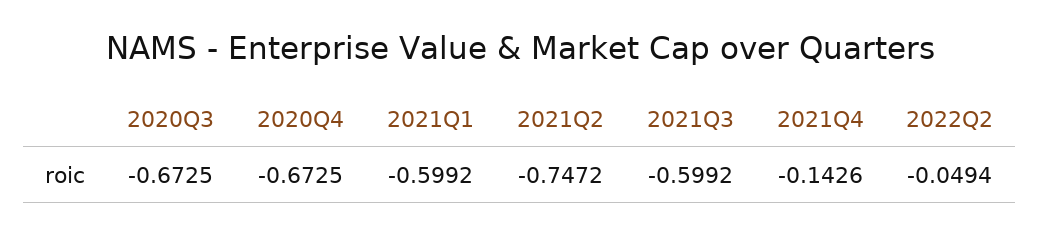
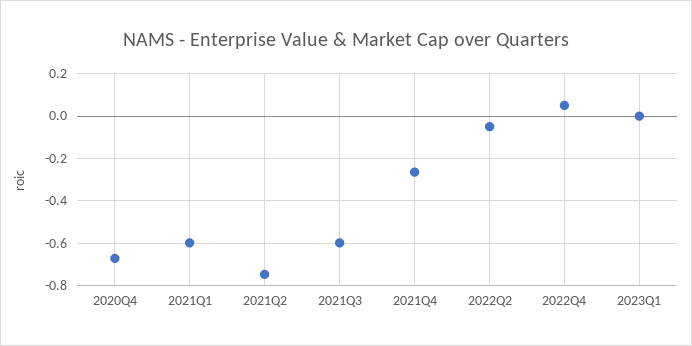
2020Q3: -0.6725 -> none
2021Q4: -0.1426 -> -0.25
2022Q4: none -> 0.05
2023Q1: none -> 0

